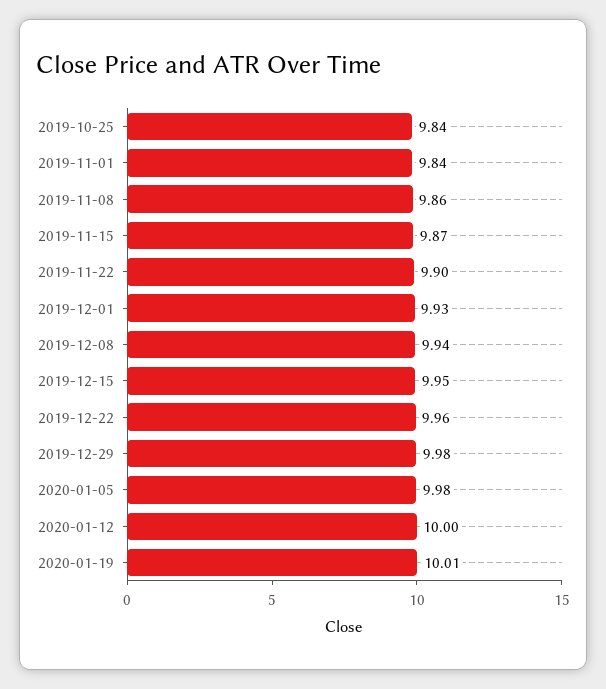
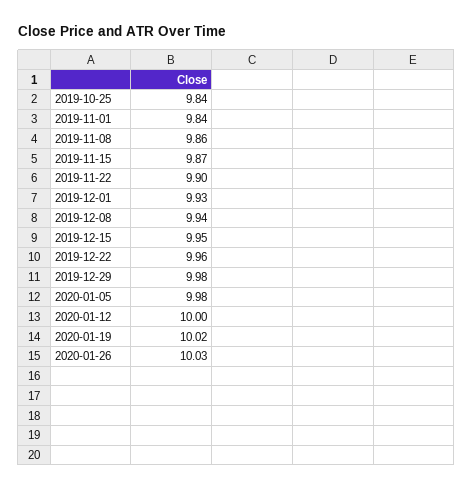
2020-01-19: 10.01 -> 10.02
2020-01-26: none -> 10.03

